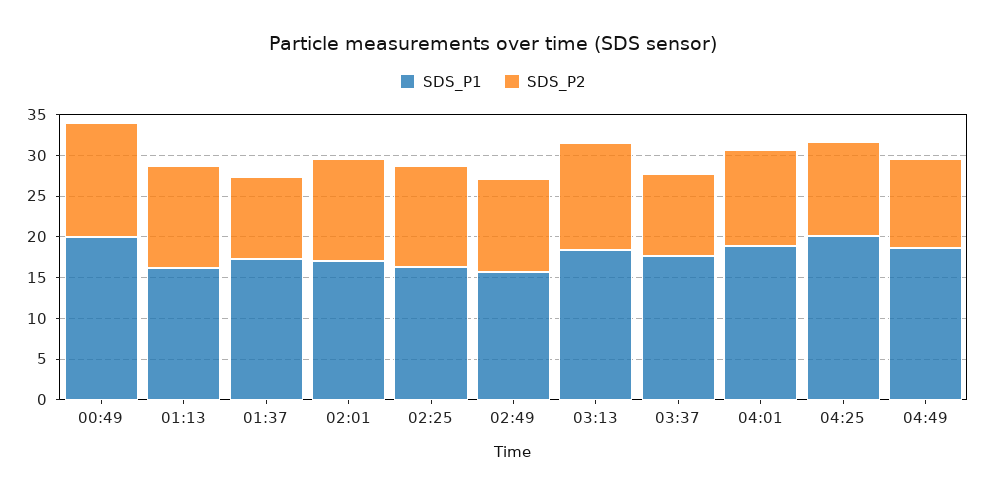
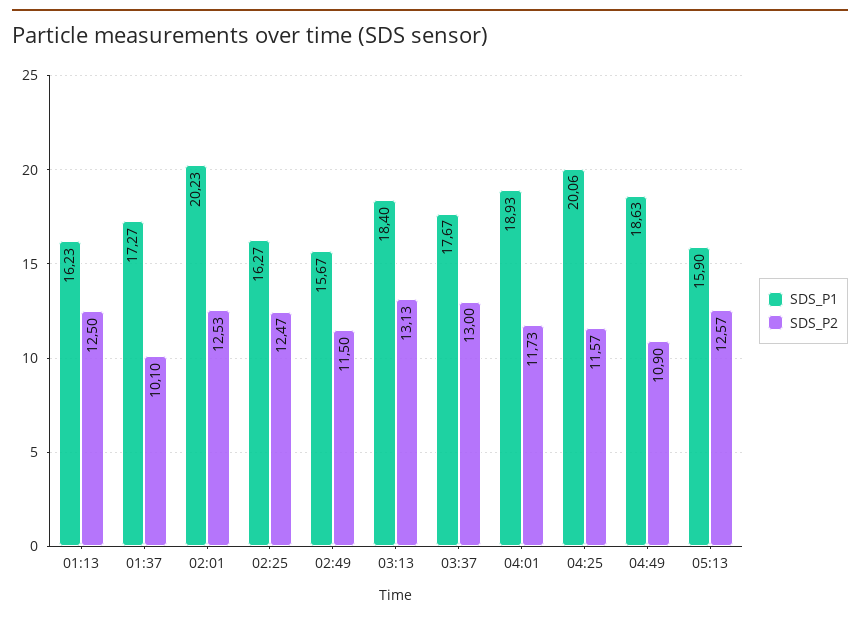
SDS_P1, 00:49: 20 -> none
SDS_P2, 00:49: 14 -> none
SDS_P1, 02:01: 17 -> 20.23
SDS_P2, 03:37: 10 -> 13
SDS_P1, 05:13: none -> 15.9
SDS_P2, 05:13: none -> 12.57

